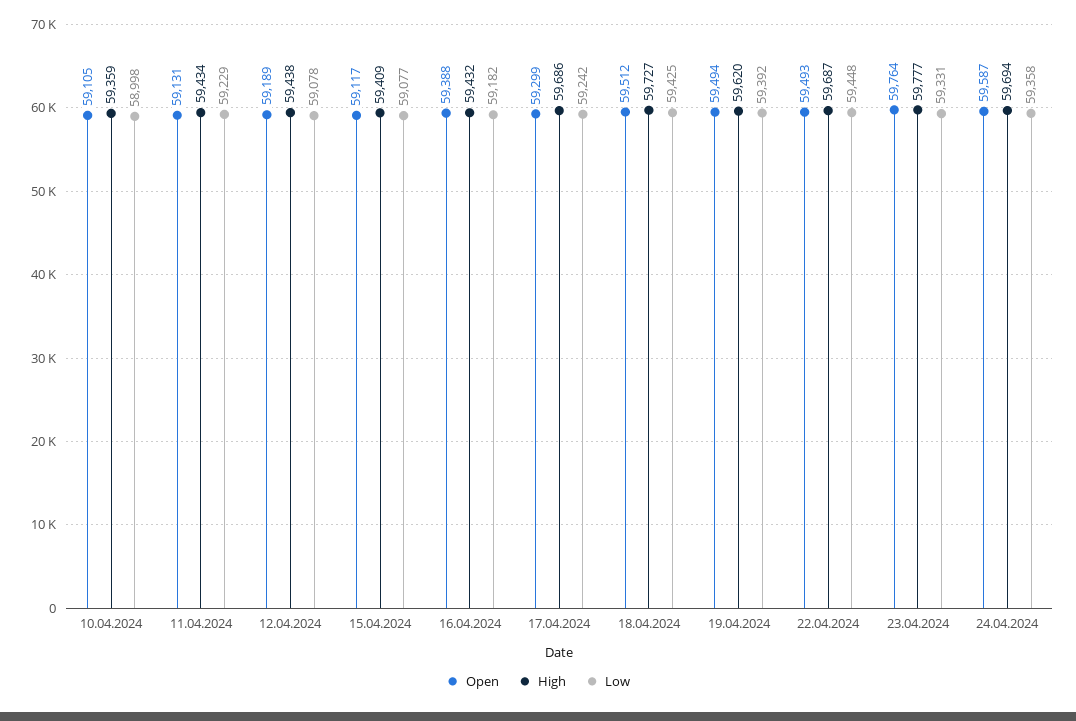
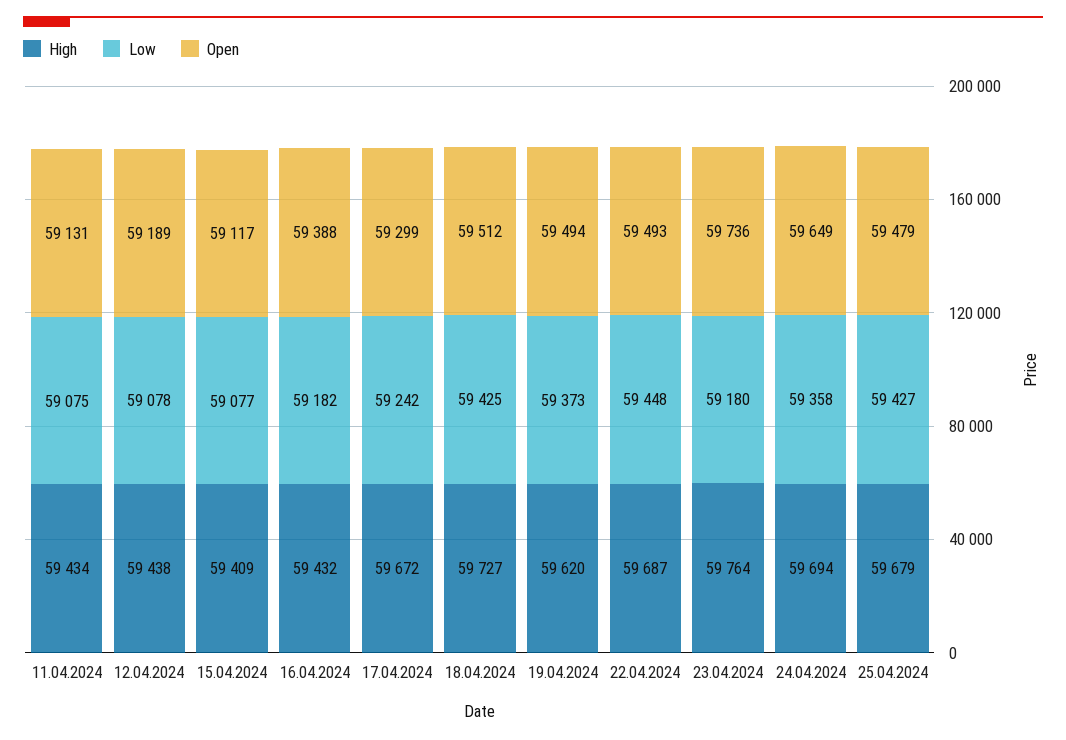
Open, 10.04.2024: 59105 -> none
High, 10.04.2024: 59359 -> none
Low, 10.04.2024: 58998 -> none
Low, 11.04.2024: 59229 -> 59075
High, 17.04.2024: 59686 -> 59672
Low, 19.04.2024: 59392 -> 59373
Open, 23.04.2024: 59764 -> 59736
High, 23.04.2024: 59777 -> 59764
Low, 23.04.2024: 59331 -> 59180
Open, 24.04.2024: 59587 -> 59649
High, 25.04.2024: none -> 59679
Low, 25.04.2024: none -> 59427
Open, 25.04.2024: none -> 59479

